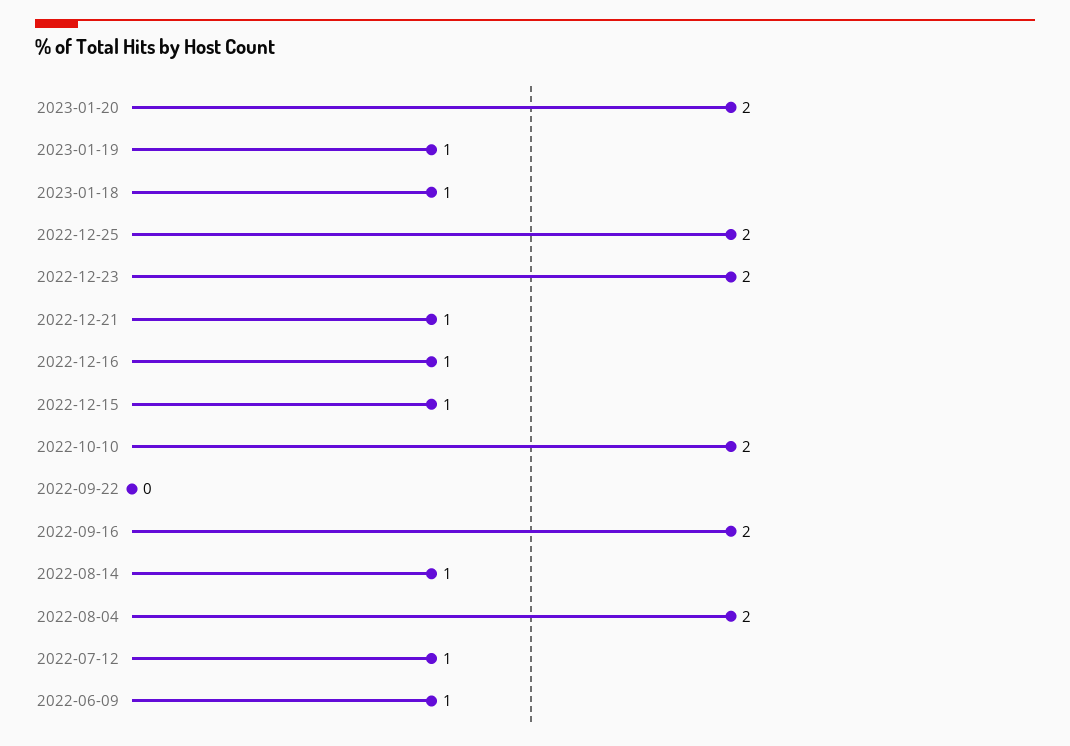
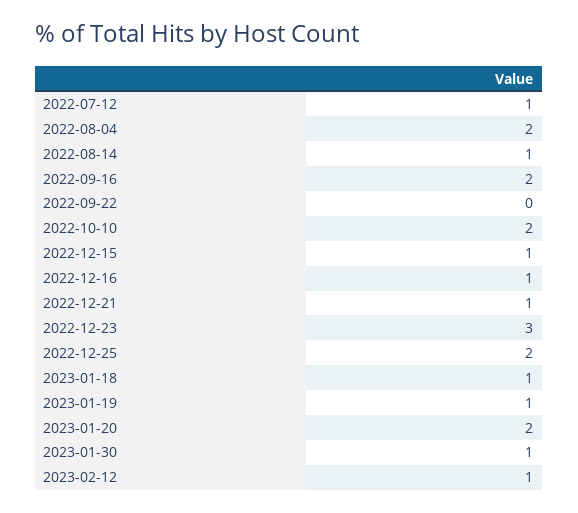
2022-12-23: 2 -> 3
2022-06-09: 1 -> none
2023-01-30: none -> 1
2023-02-12: none -> 1

